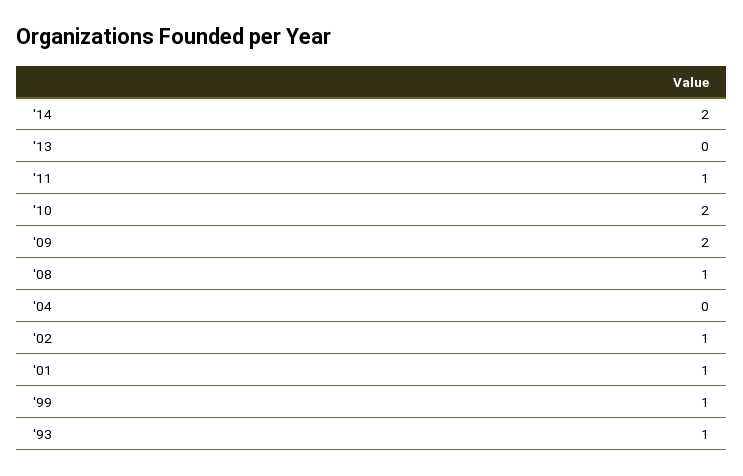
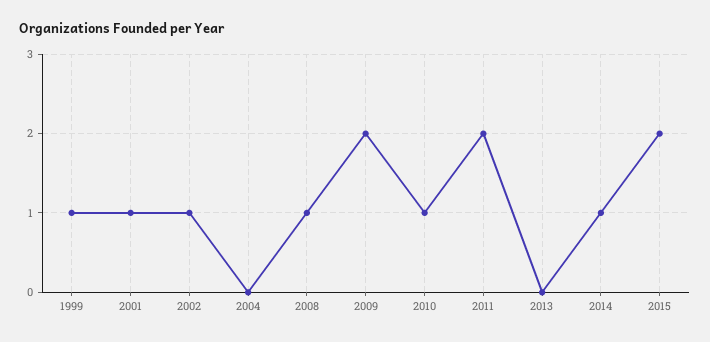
'14: 2 -> 1
'11: 1 -> 2
'10: 2 -> 1
'93: 1 -> none
2015: none -> 2

